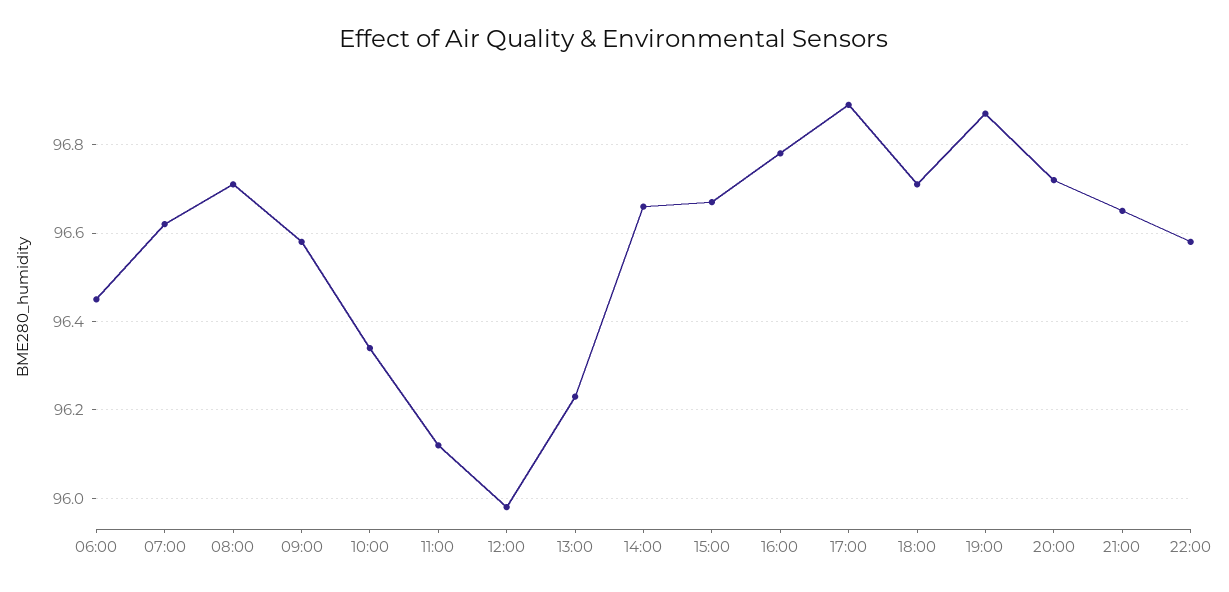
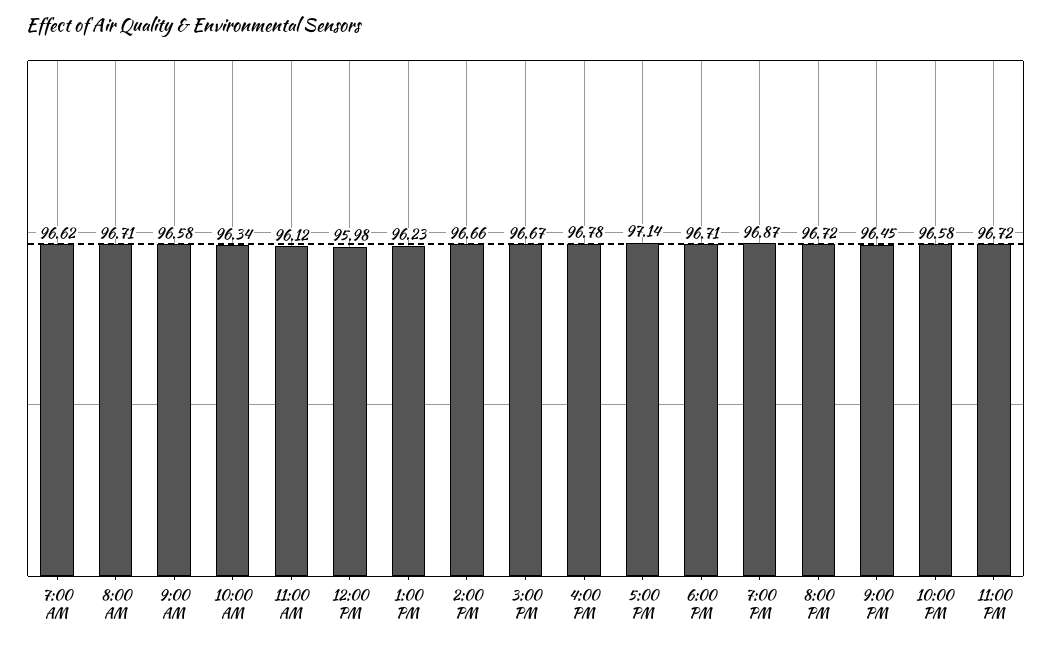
06:00: 96.45 -> none
17:00: 96.9 -> 97.14
21:00: 96.65 -> 96.45
11:00 PM: none -> 96.72

